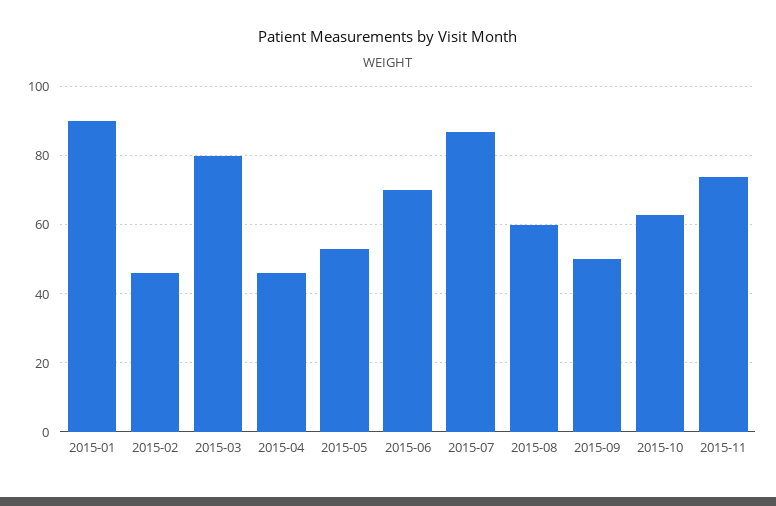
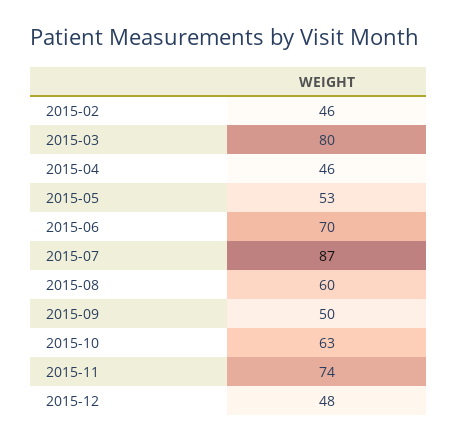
2015-01: 90 -> none
2015-12: none -> 48

